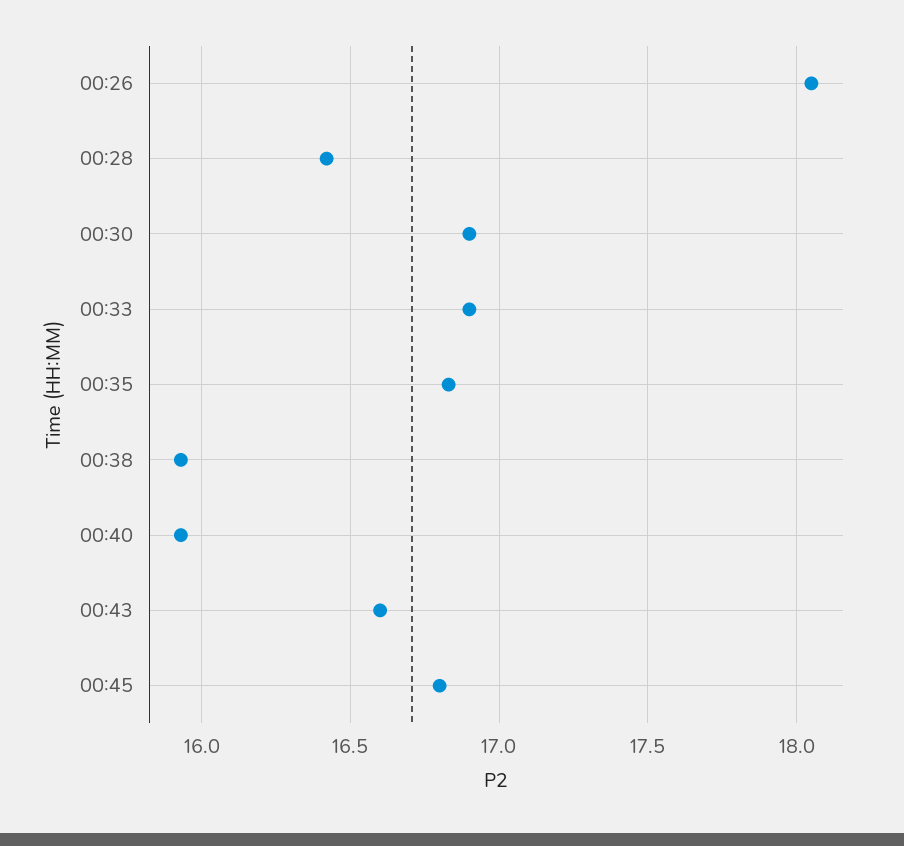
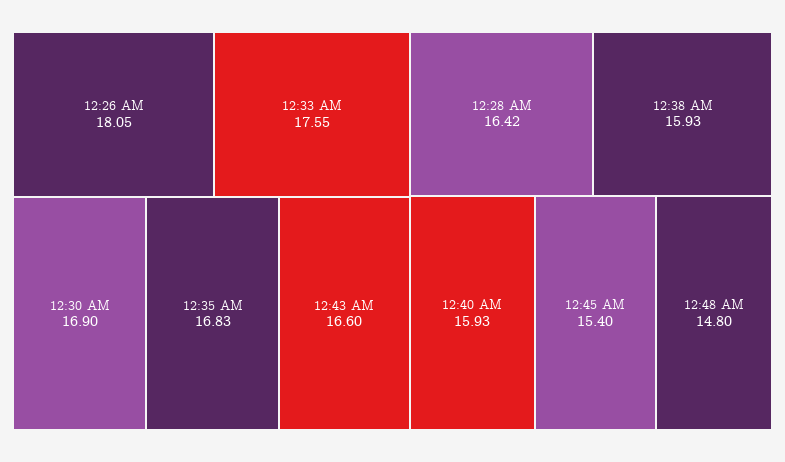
00:33: 16.9 -> 17.55
00:45: 16.8 -> 15.4
12:48 AM: none -> 14.8

